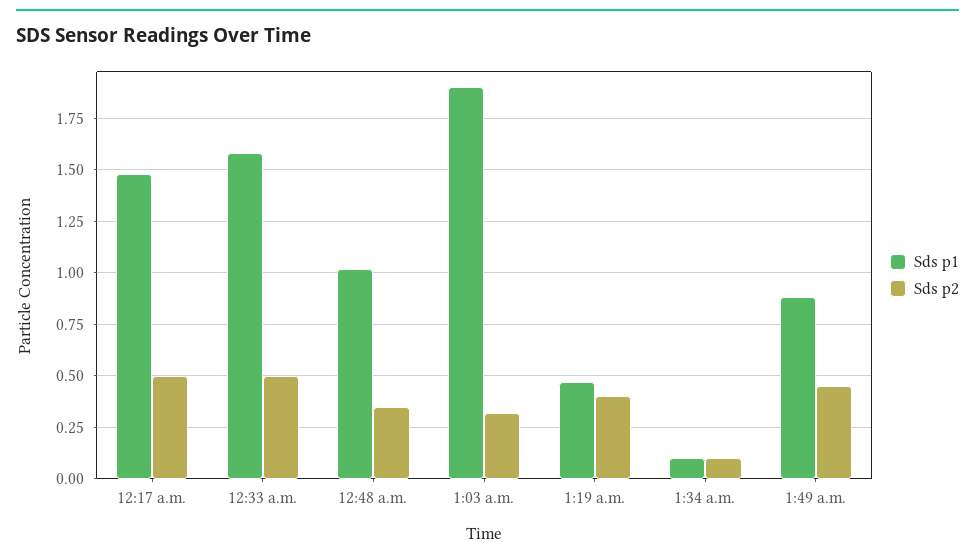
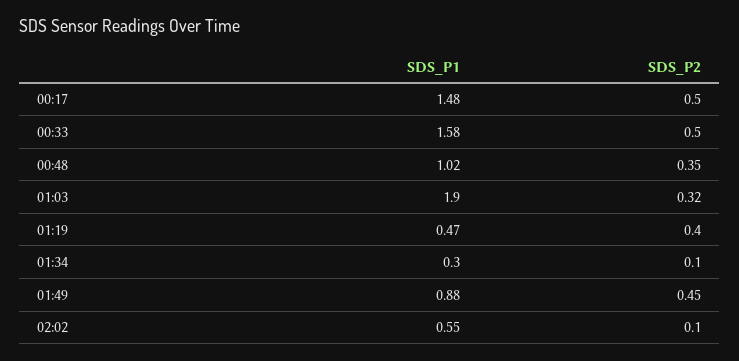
Sds p1, 1:34 a.m.: 0.1 -> 0.3
Sds p1, 02:02: none -> 0.55
Sds p2, 02:02: none -> 0.1

